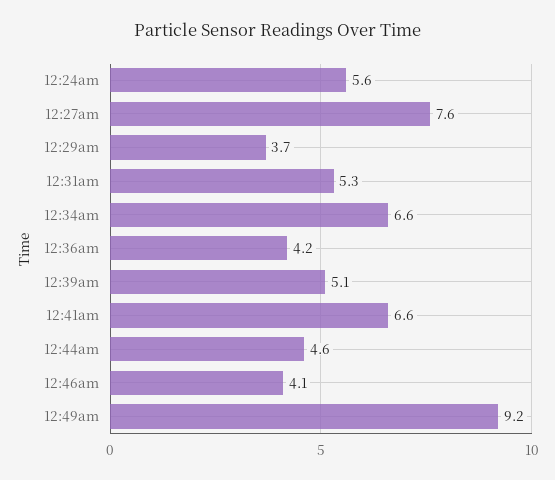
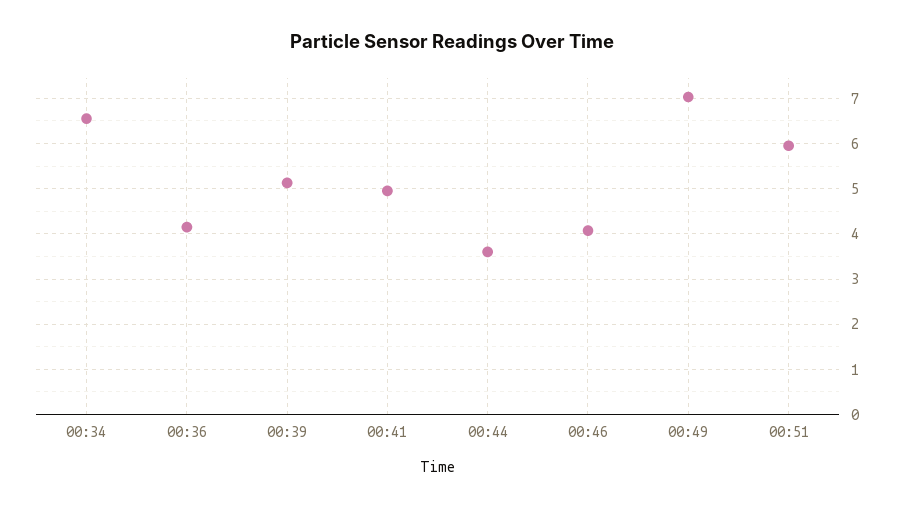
12:24am: 5.6 -> none
12:27am: 7.6 -> none
12:29am: 3.7 -> none
12:31am: 5.3 -> none
12:41am: 6.6 -> 5
12:44am: 4.6 -> 3.6
12:49am: 9.2 -> 7
00:51: none -> 6

